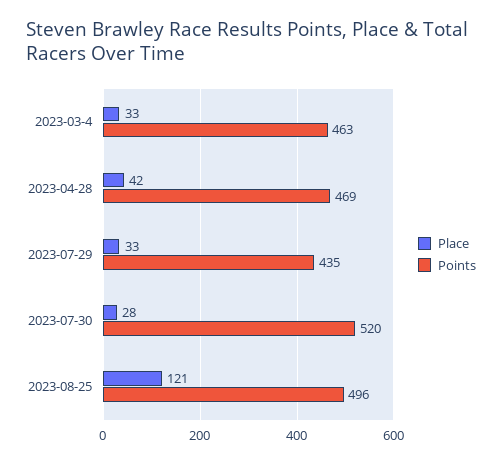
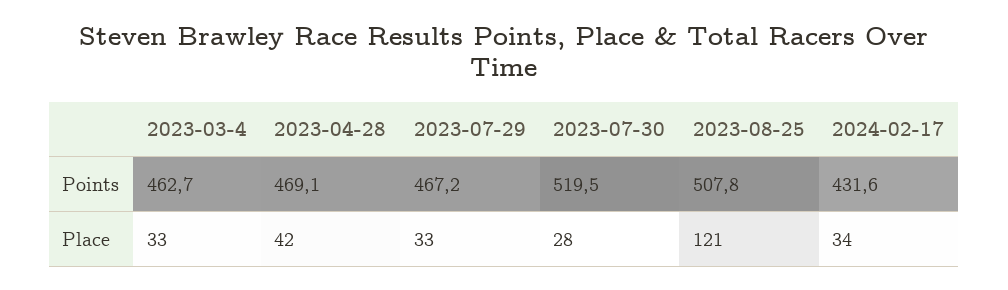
Points, 2023-07-29: 435 -> 467.2
Points, 2023-08-25: 496 -> 507.8
Points, 2024-02-17: none -> 431.6
Place, 2024-02-17: none -> 34

